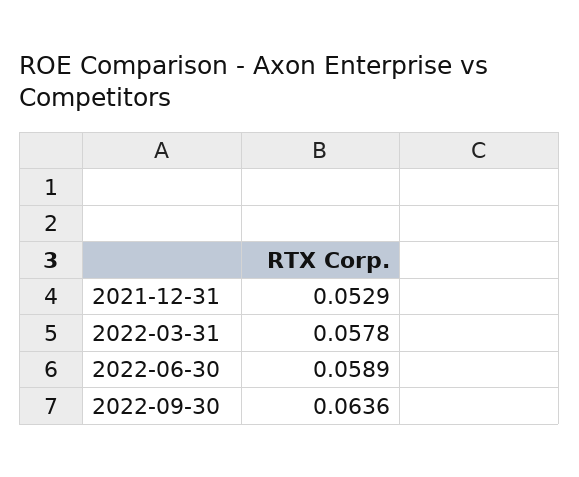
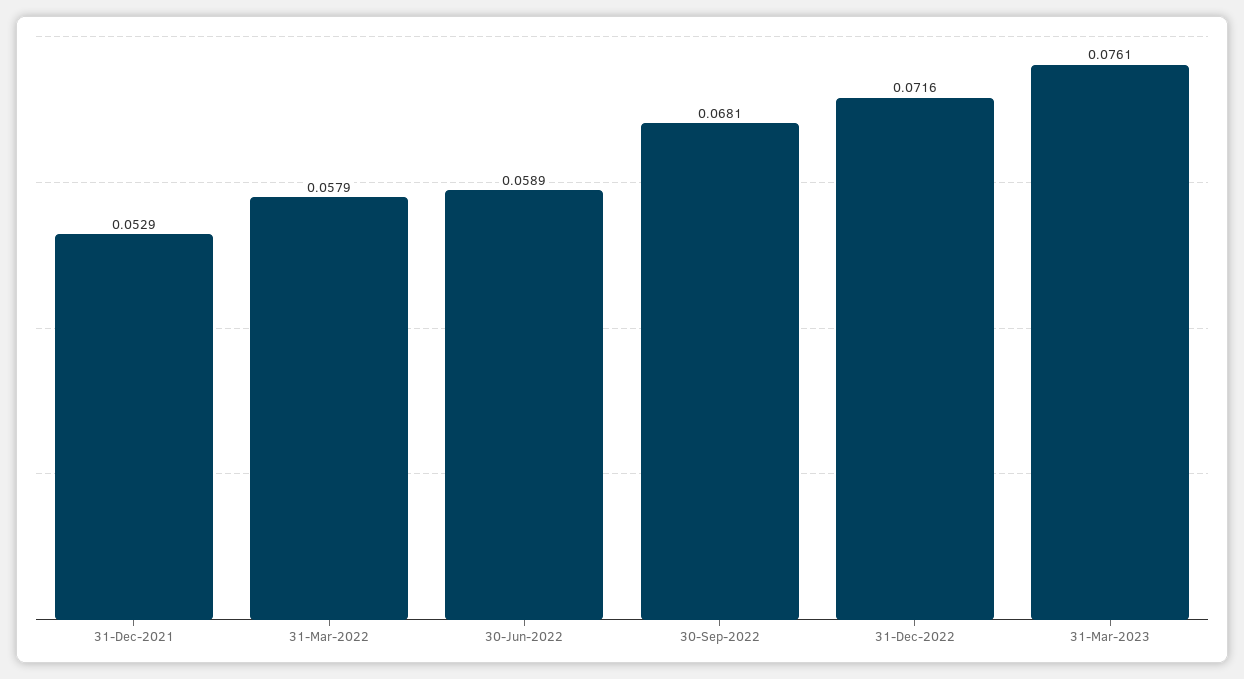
2022-03-31: 0.0578 -> 0.0579
2022-09-30: 0.0636 -> 0.0681
31-Dec-2022: none -> 0.0716
31-Mar-2023: none -> 0.0761

